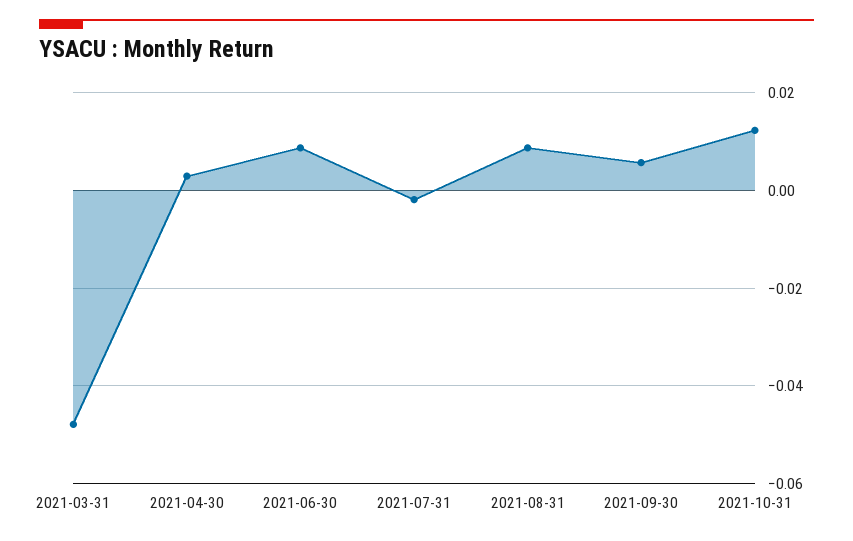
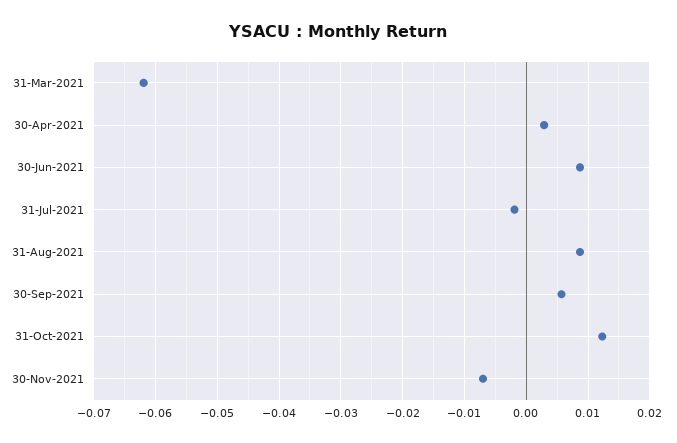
2021-03-31: -0.048 -> -0.062
30-Nov-2021: none -> -0.007

